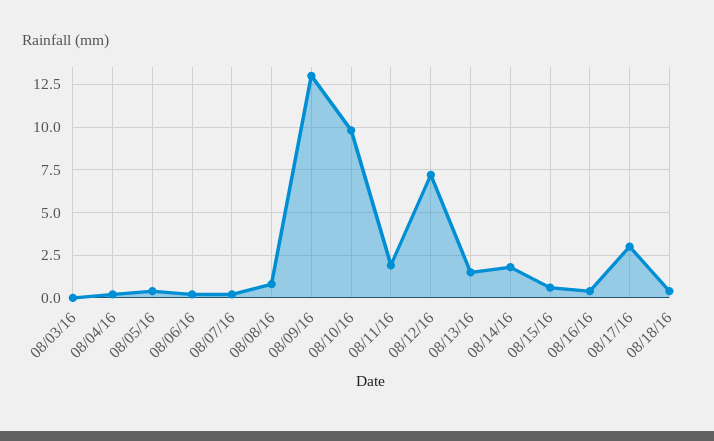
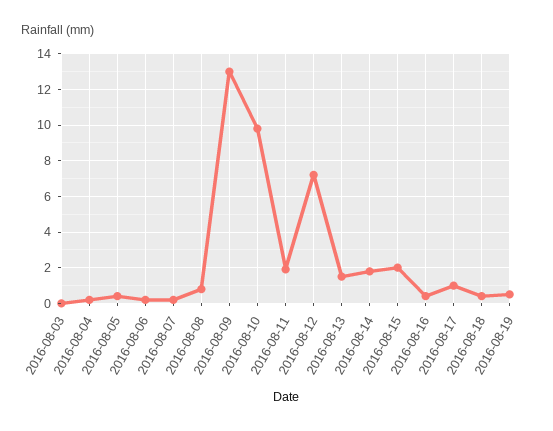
08/15/16: 0.5 -> 2
08/17/16: 3 -> 1
2016-08-19: none -> 0.5

